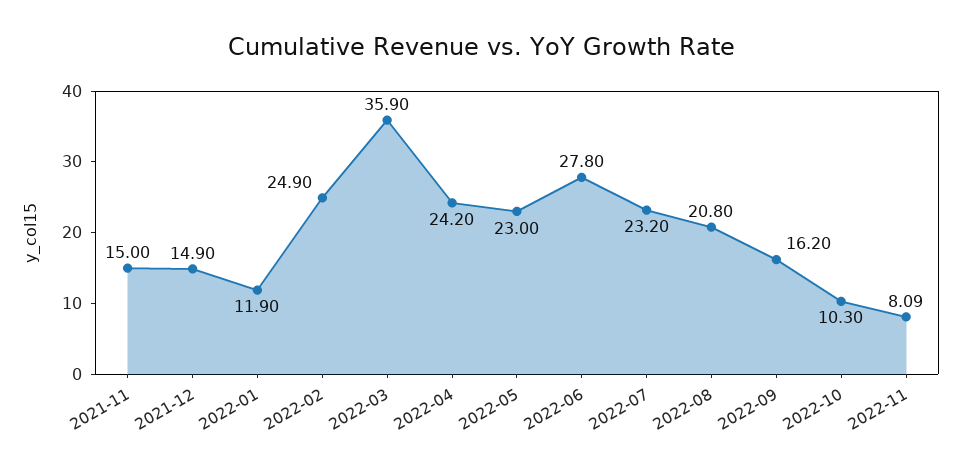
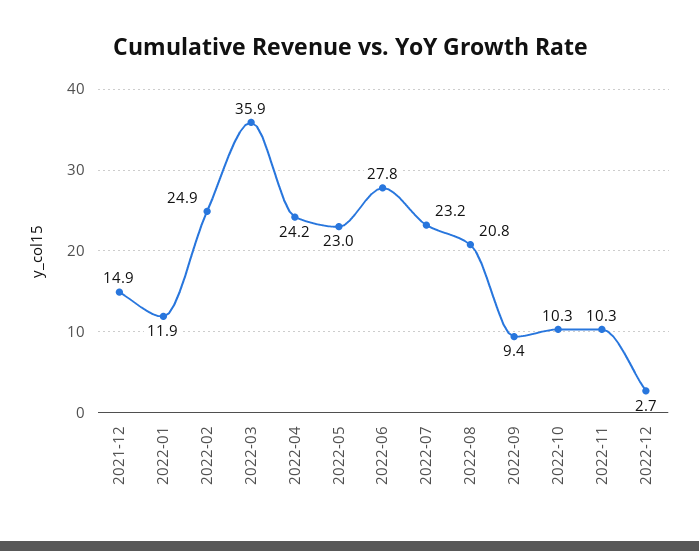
2021-11: 15 -> none
2022-09: 16.2 -> 9.4
2022-11: 8.09 -> 10.3
2022-12: none -> 2.7

